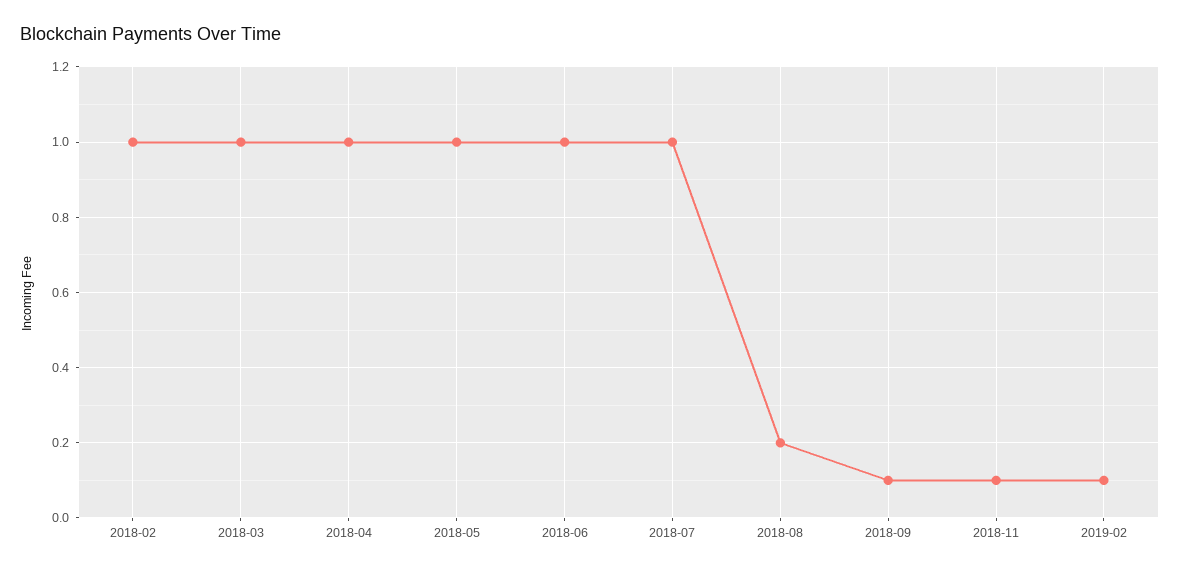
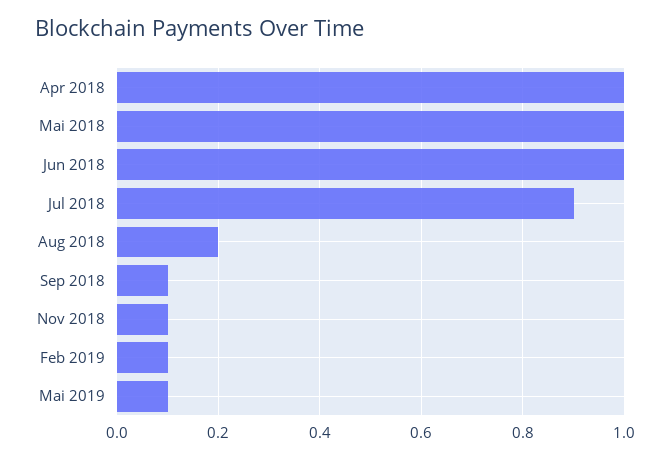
2018-02: 1 -> none
2018-03: 1 -> none
2018-07: 1 -> 0.9
Mai 2019: none -> 0.1

